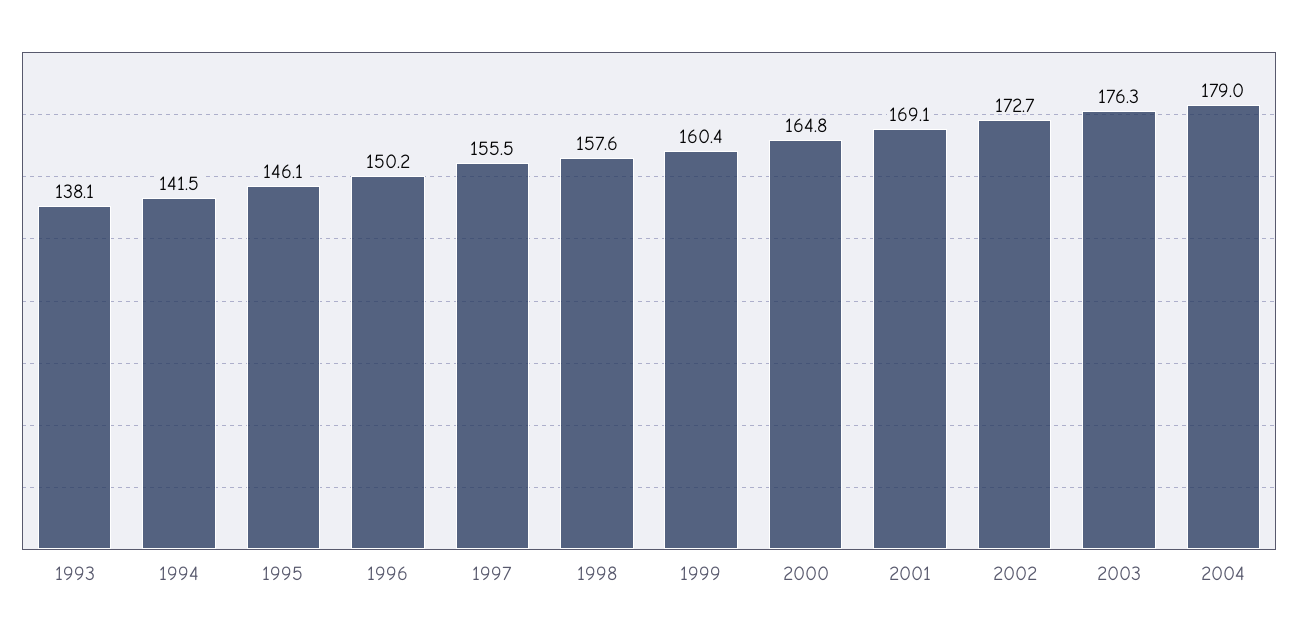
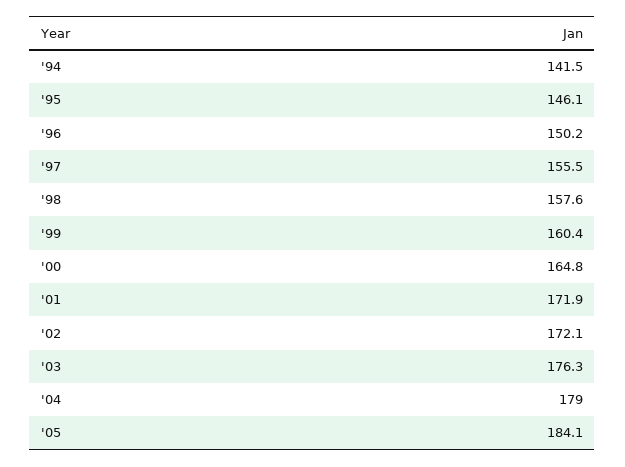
1993: 138.1 -> none
2001: 169.1 -> 171.9
2002: 172.7 -> 172.1
'05: none -> 184.1

